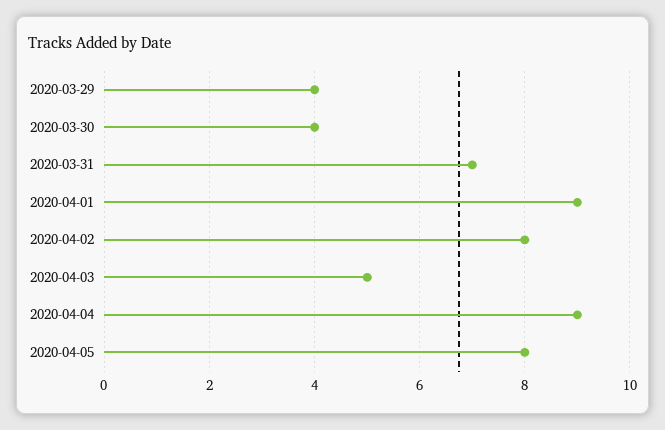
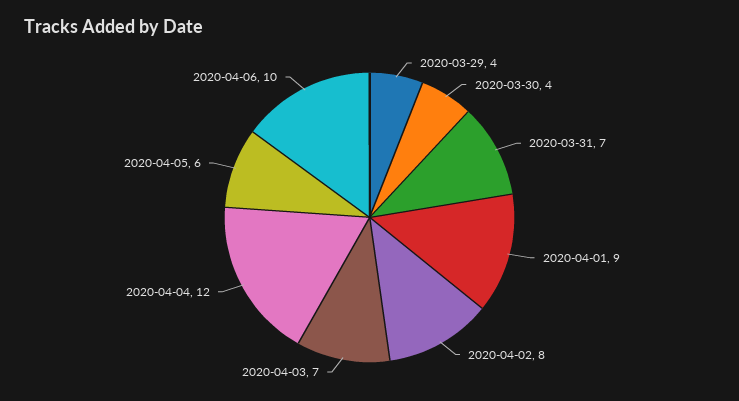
2020-04-03: 5 -> 7
2020-04-04: 9 -> 12
2020-04-05: 8 -> 6
2020-04-06: none -> 10

